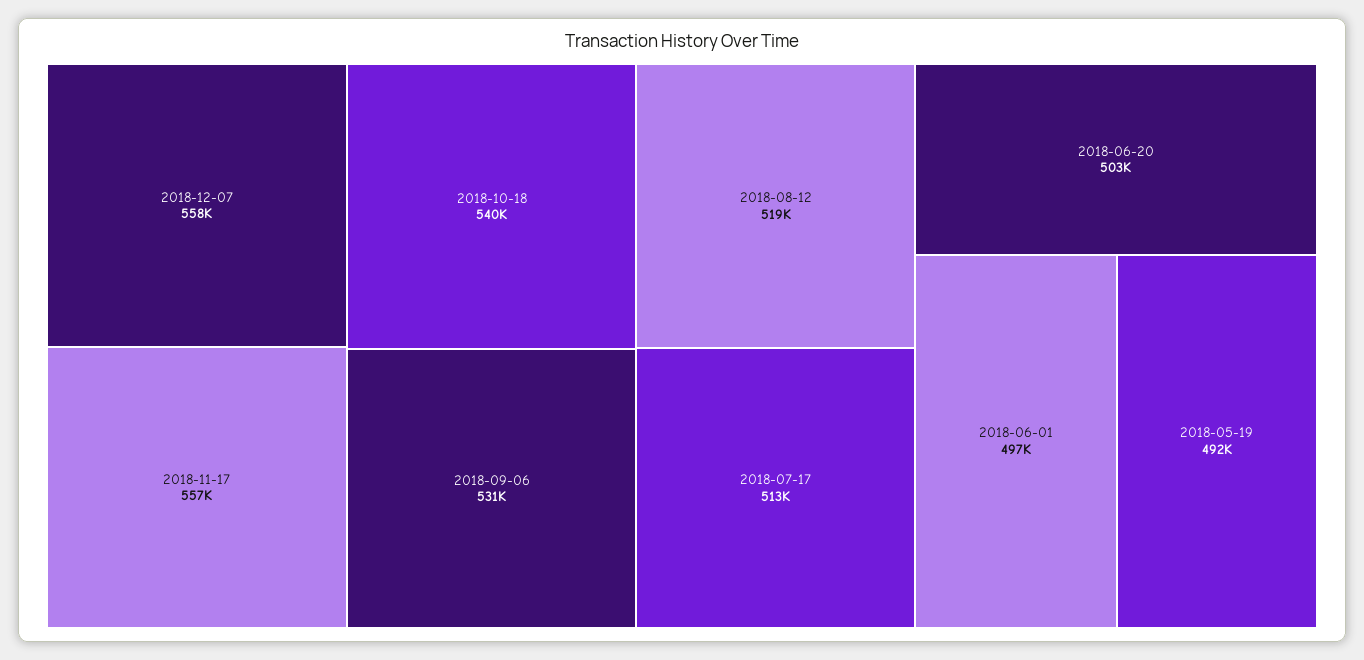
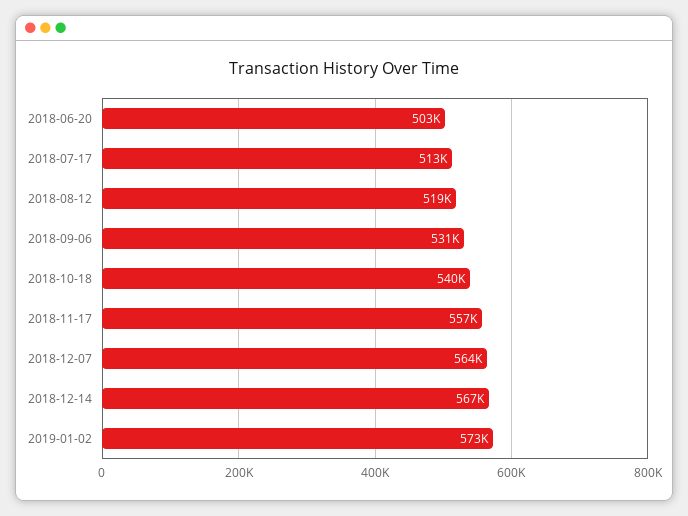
2018-12-07: 558000 -> 564000
2018-06-01: 497000 -> none
2018-05-19: 492000 -> none
2018-12-14: none -> 567000
2019-01-02: none -> 573000

